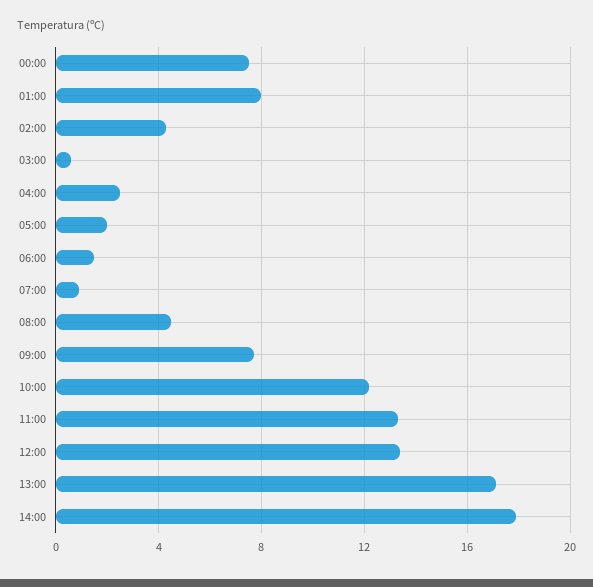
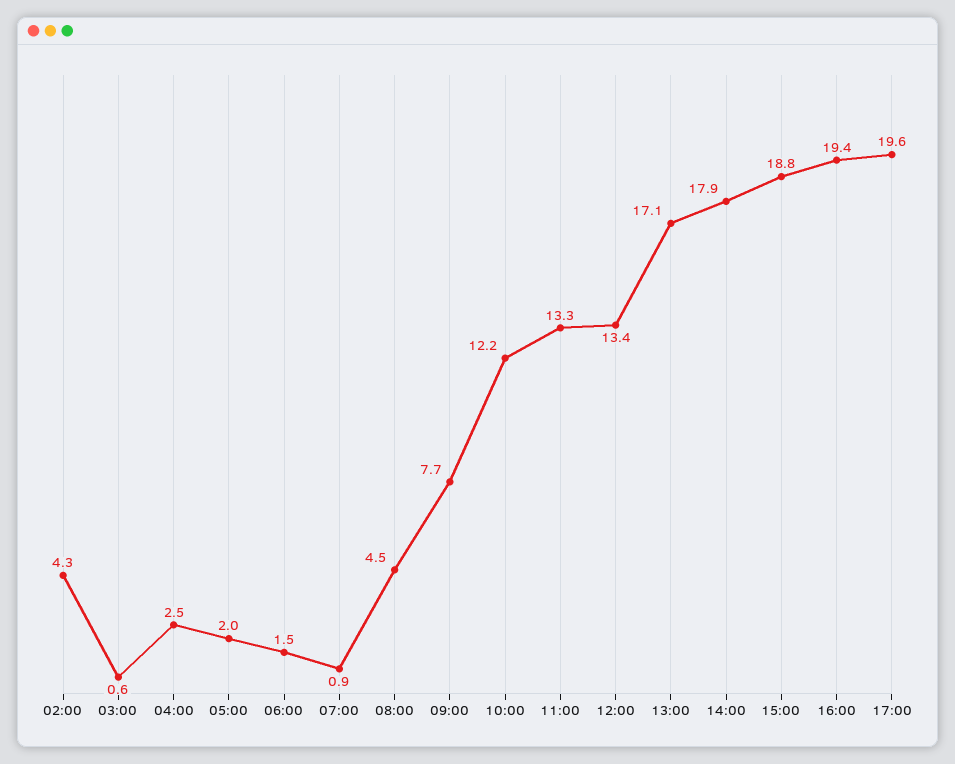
00:00: 7.5 -> none
01:00: 8 -> none
15:00: none -> 18.8
16:00: none -> 19.4
17:00: none -> 19.6

